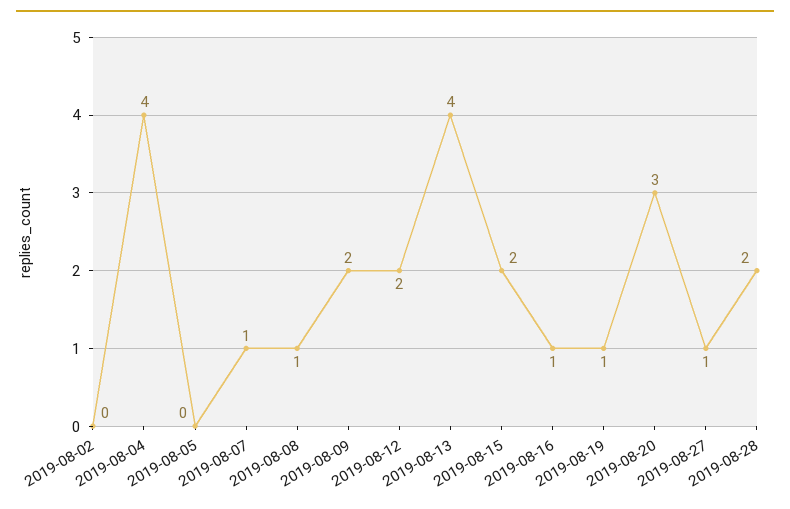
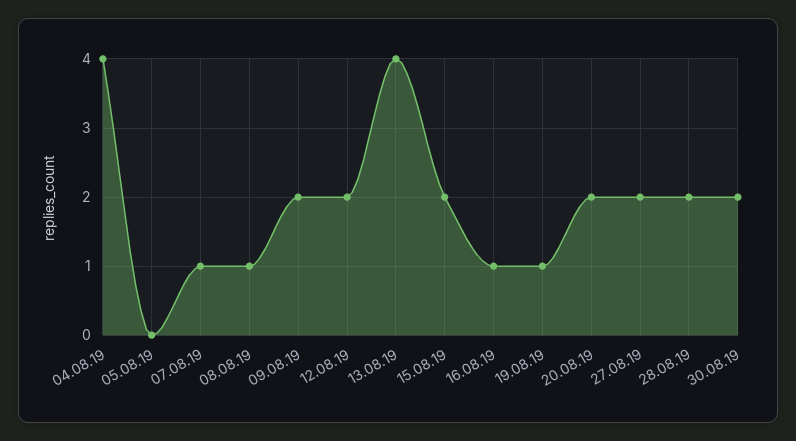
2019-08-02: 0 -> none
2019-08-20: 3 -> 2
2019-08-27: 1 -> 2
30.08.19: none -> 2

